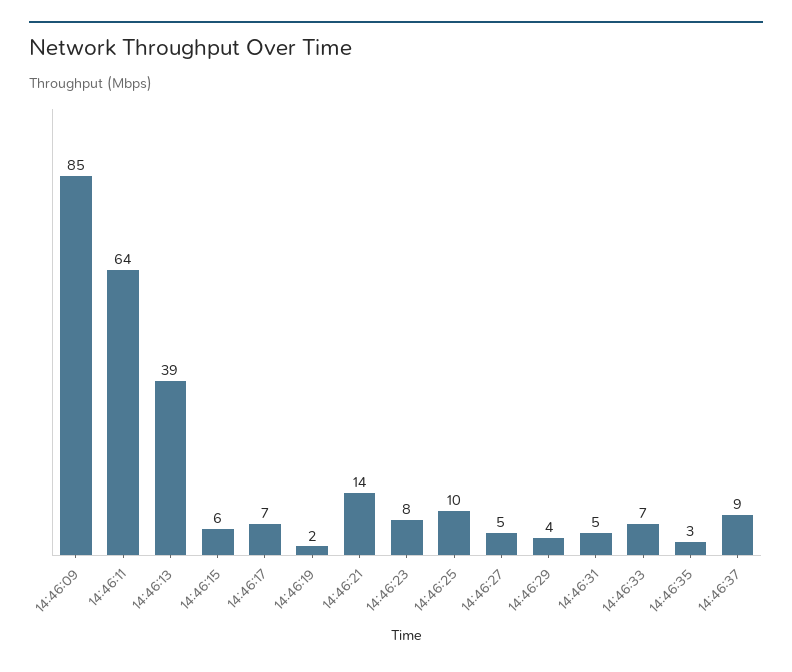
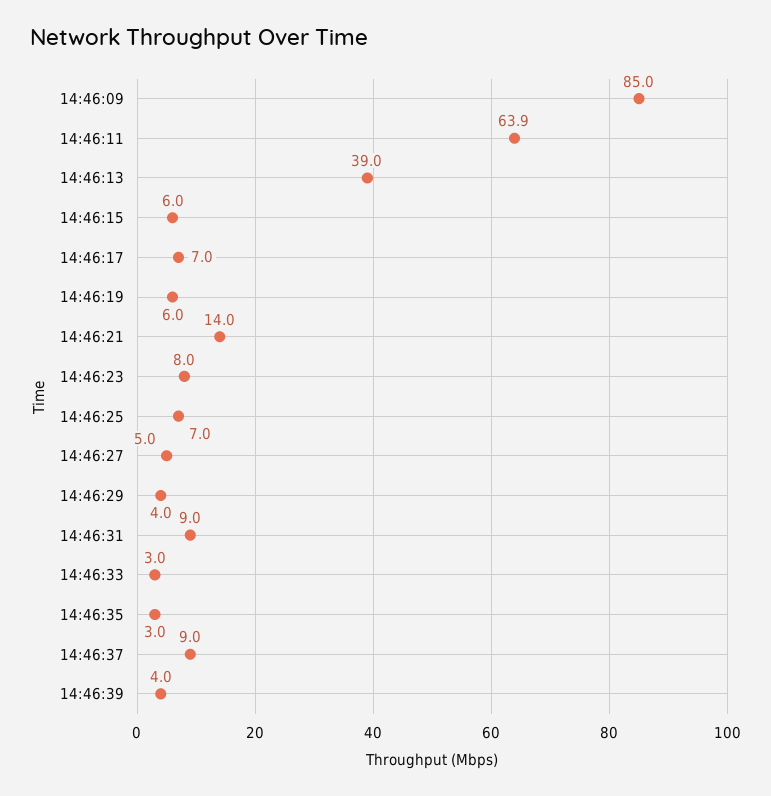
14:46:19: 2 -> 6
14:46:25: 10 -> 7
14:46:31: 5 -> 9
14:46:33: 7 -> 3
14:46:39: none -> 4

